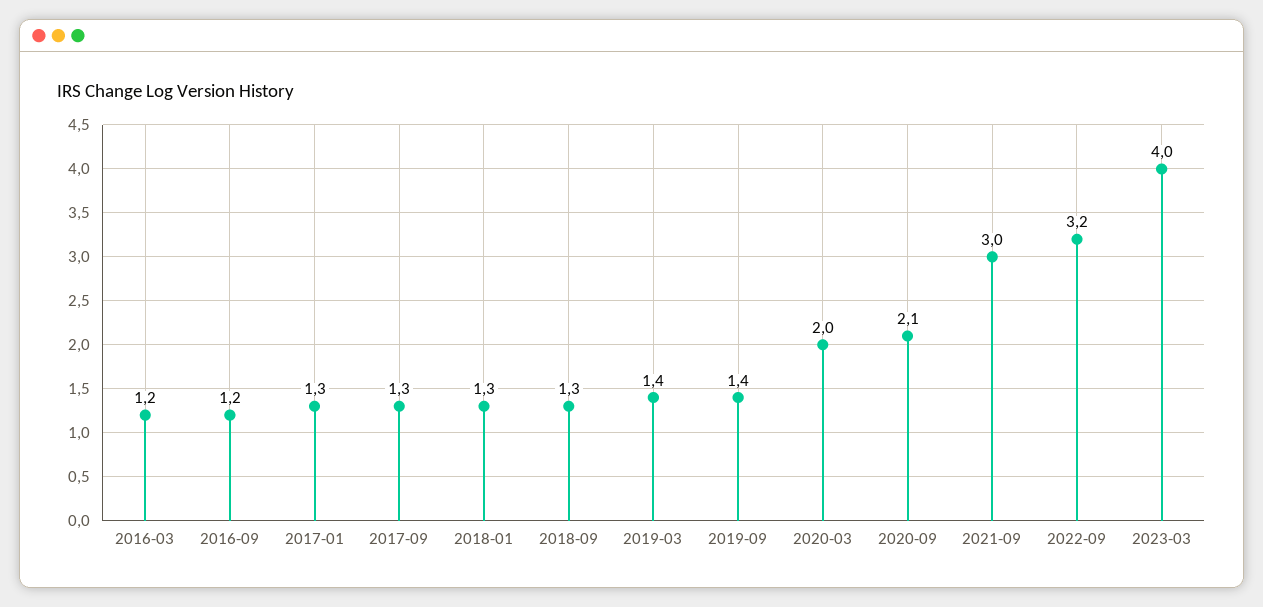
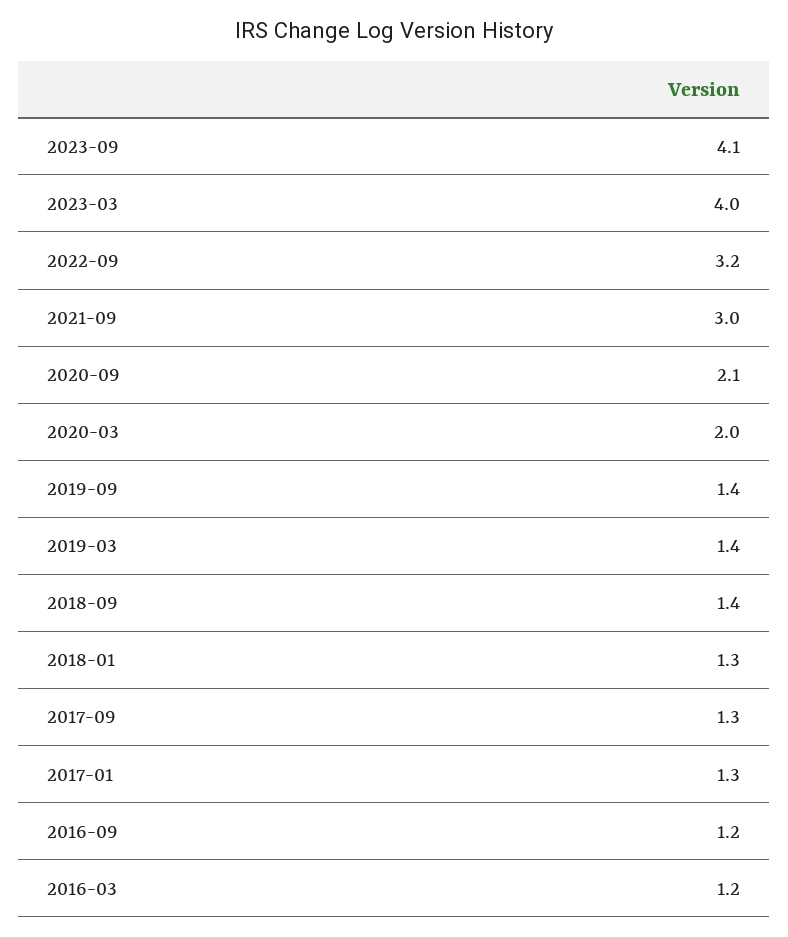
2018-09: 1.3 -> 1.4
2023-09: none -> 4.1

